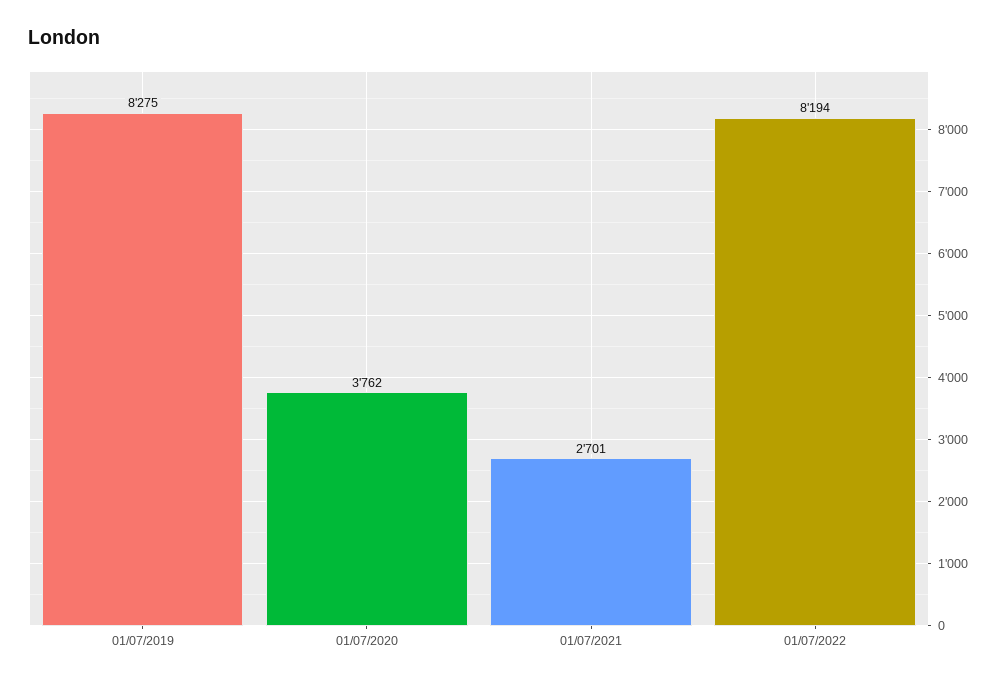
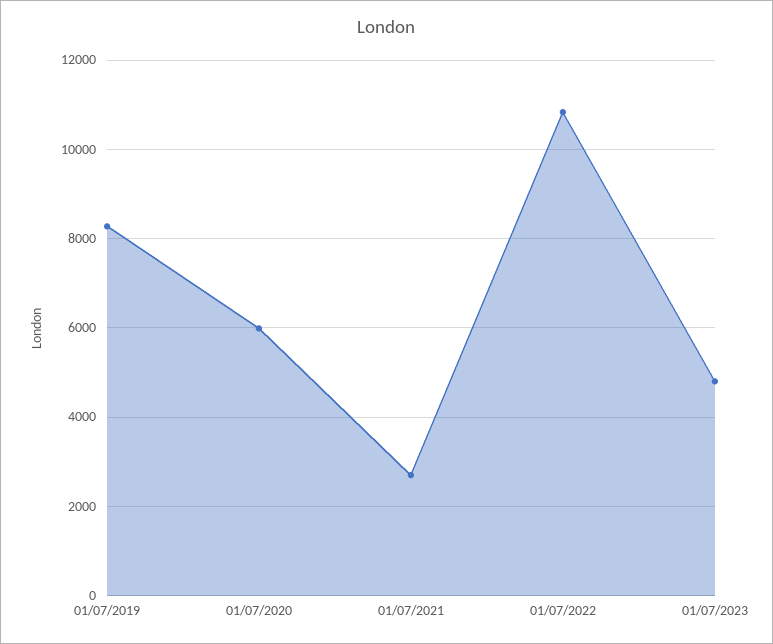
01/07/2020: 3762 -> 6000
01/07/2022: 8194 -> 10800
01/07/2023: none -> 4800

